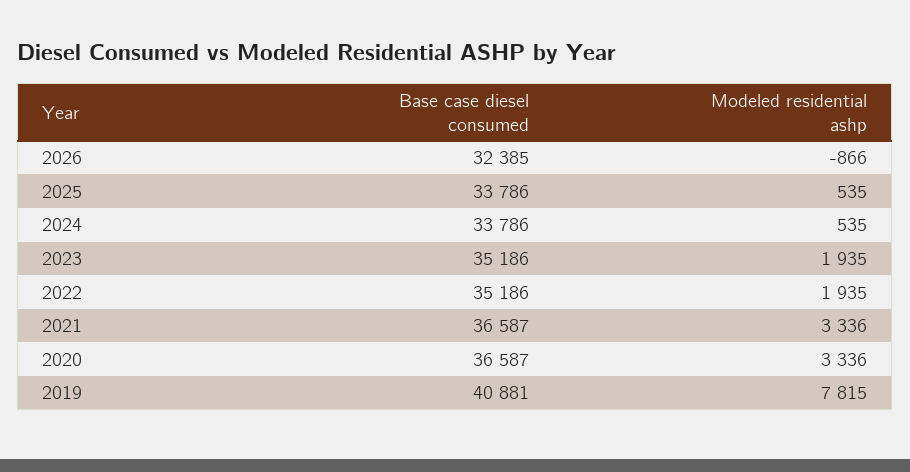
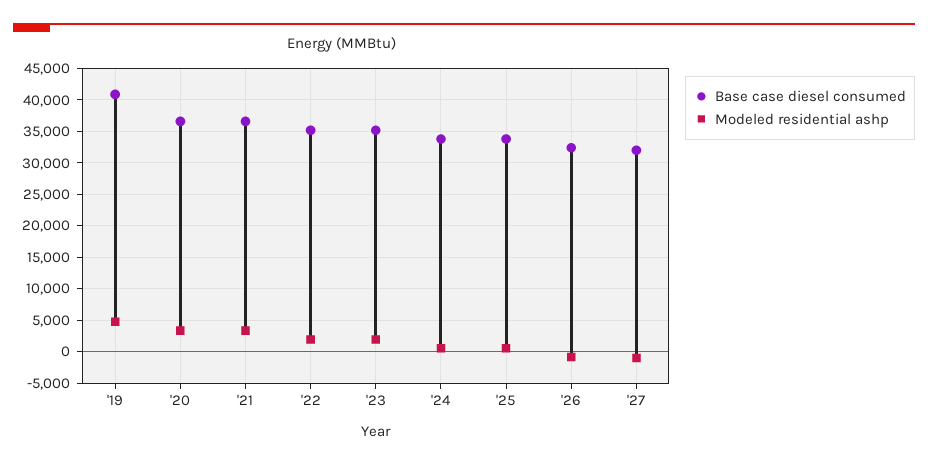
Modeled residential ashp, 2019: 7815 -> 5000
Base case diesel consumed, '27: none -> 32000
Modeled residential ashp, '27: none -> -1000

